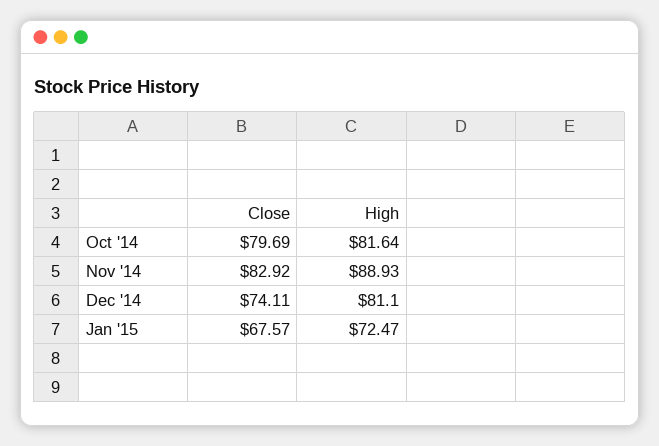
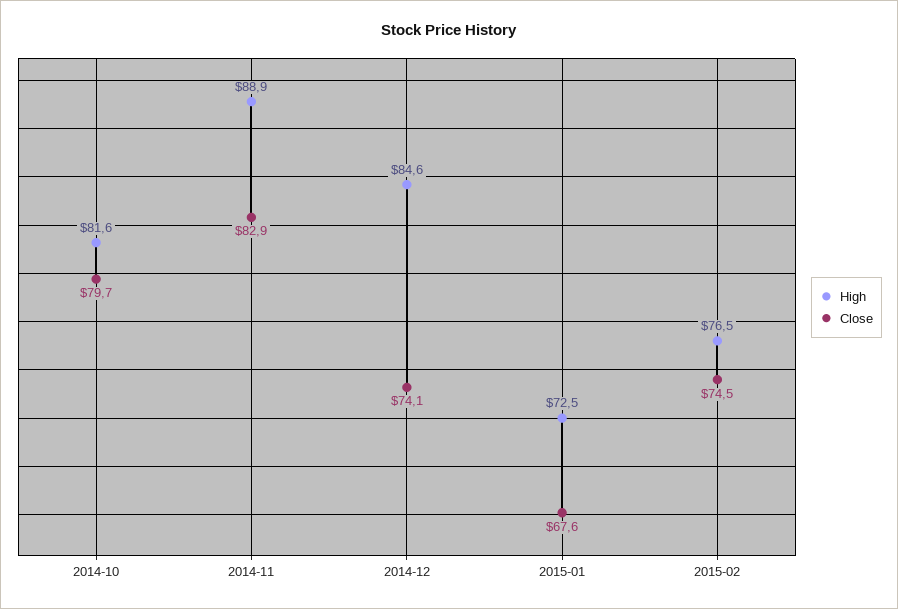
High, Dec '14: 81.1 -> 84.6
High, 2015-02: none -> 76.5
Close, 2015-02: none -> 74.5

